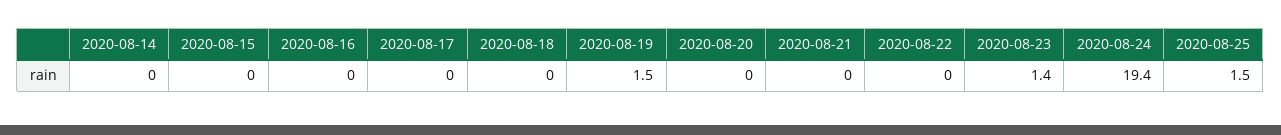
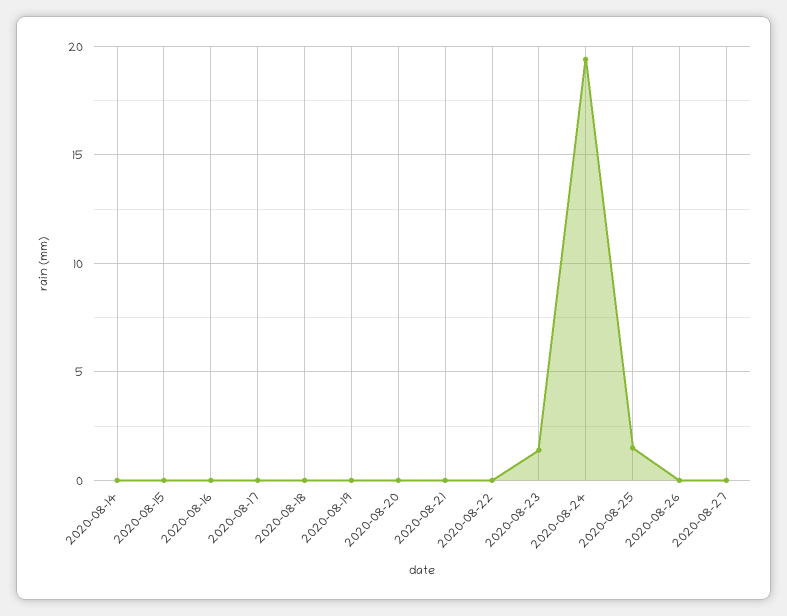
2020-08-19: 1.5 -> 0
2020-08-26: none -> 0
2020-08-27: none -> 0

